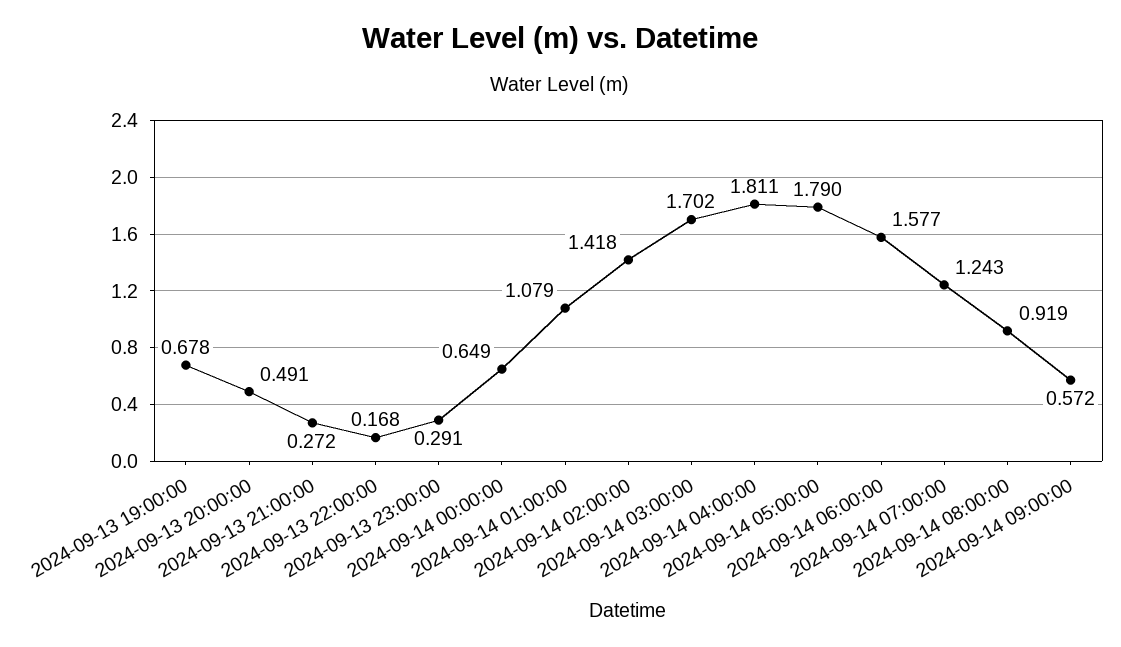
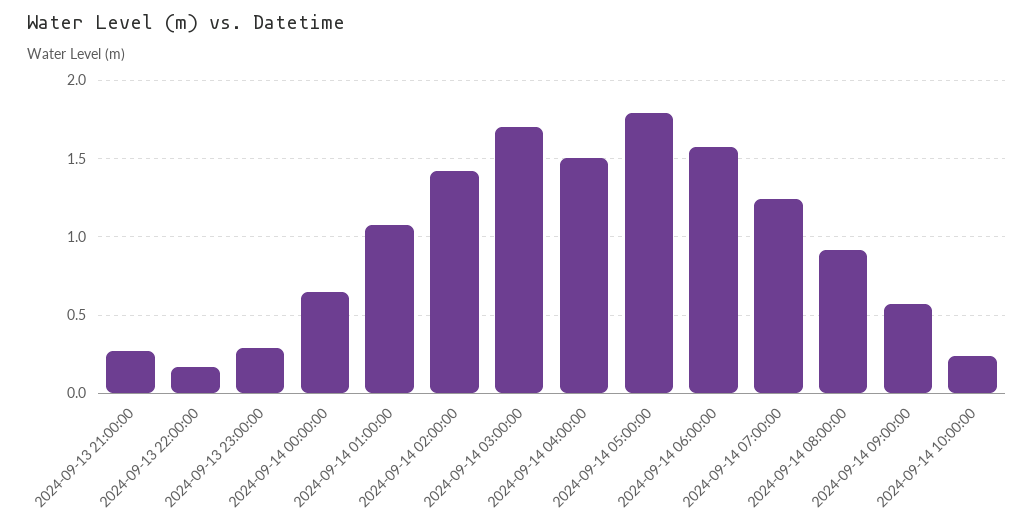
2024-09-13 19:00:00: 0.678 -> none
2024-09-13 20:00:00: 0.491 -> none
2024-09-14 04:00:00: 1.811 -> 1.5
2024-09-14 10:00:00: none -> 0.25

